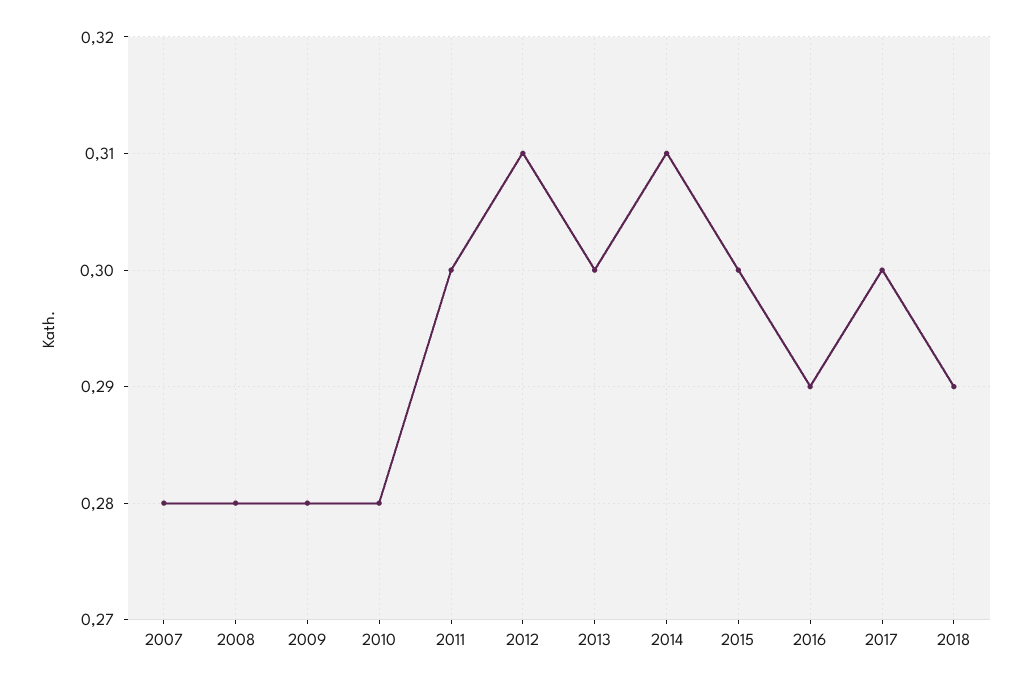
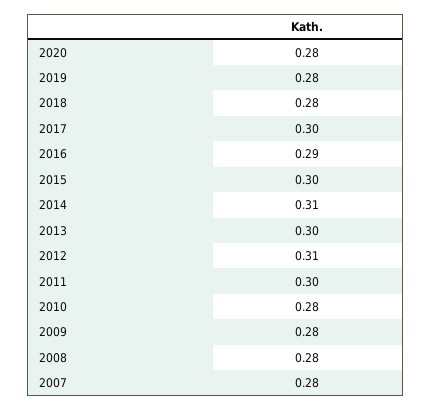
2018: 0.29 -> 0.28
2020: none -> 0.28
2019: none -> 0.28

